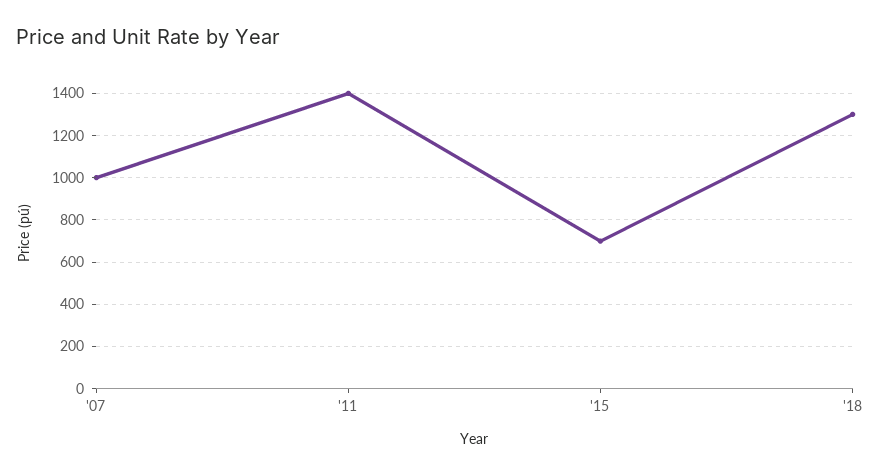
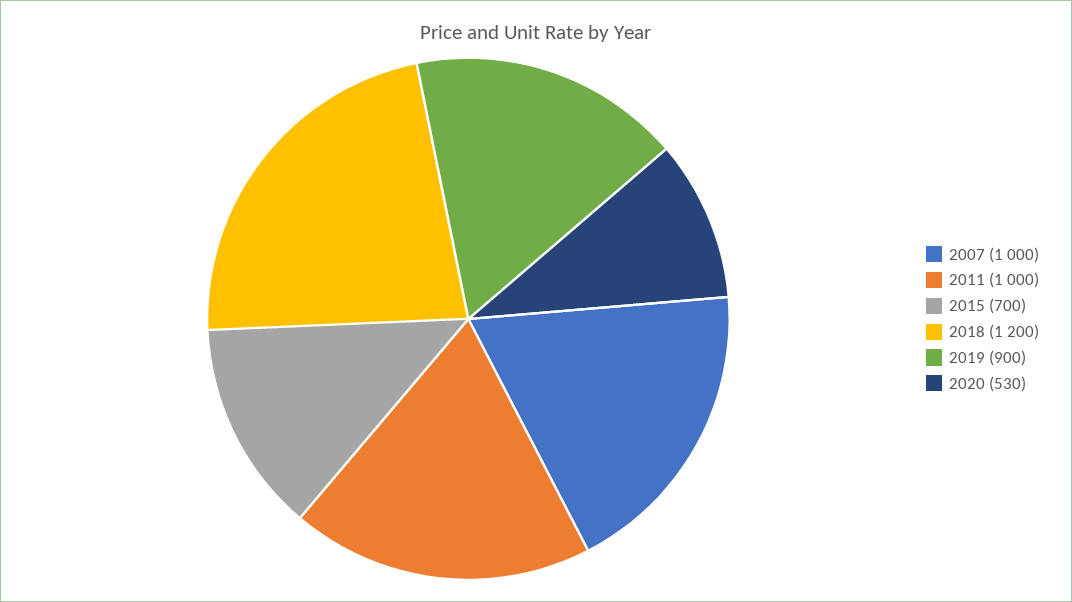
'11: 1400 -> 1000
'18: 1300 -> 1200
2019: none -> 900
2020: none -> 530

